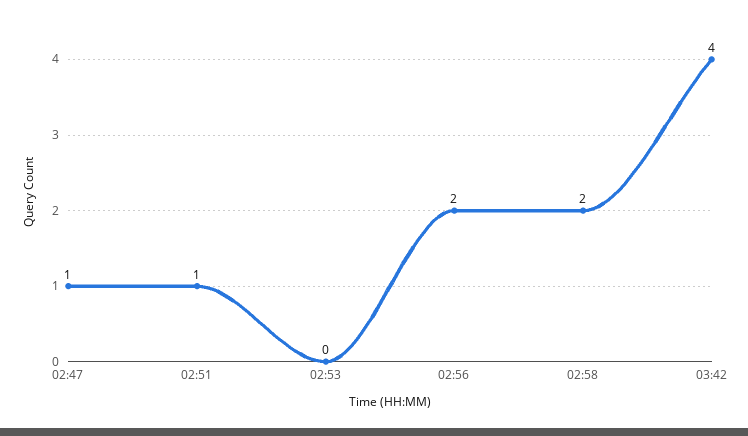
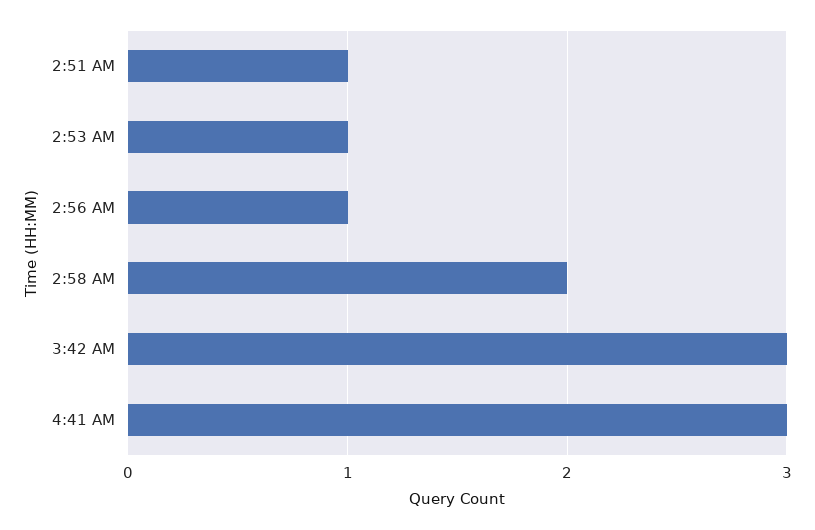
02:47: 1 -> none
02:53: 0 -> 1
02:56: 2 -> 1
03:42: 4 -> 3
4:41 AM: none -> 3

